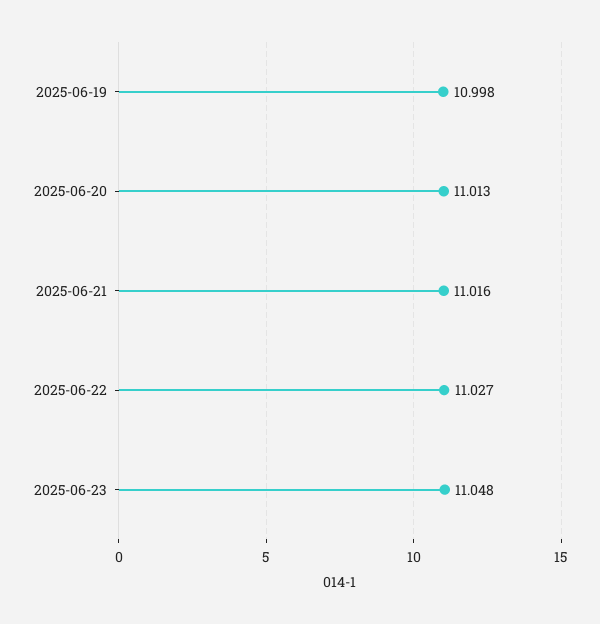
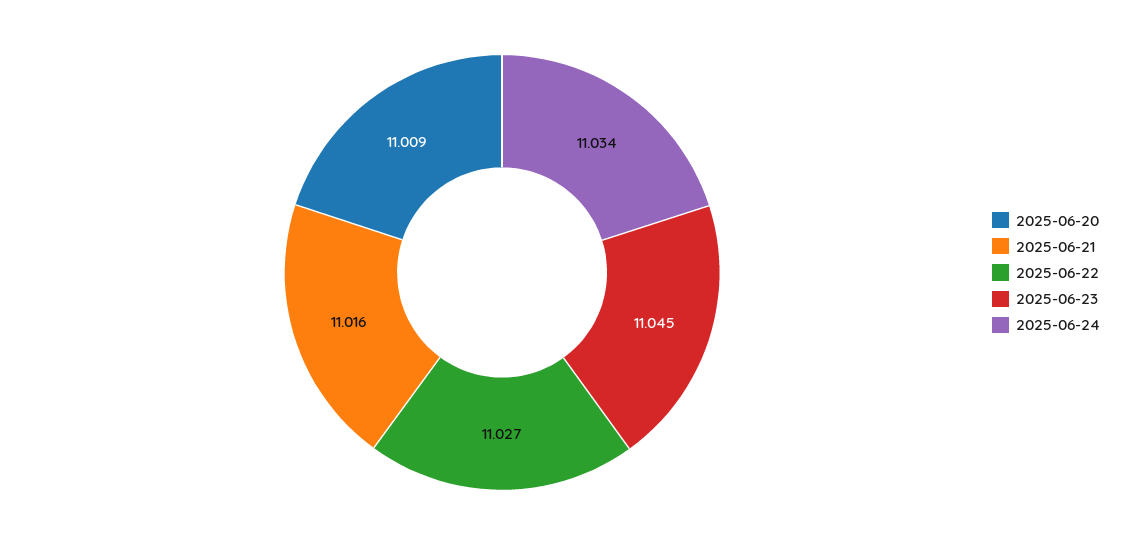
2025-06-19: 10.998 -> none
2025-06-20: 11.013 -> 11.009
2025-06-23: 11.048 -> 11.045
2025-06-24: none -> 11.034

